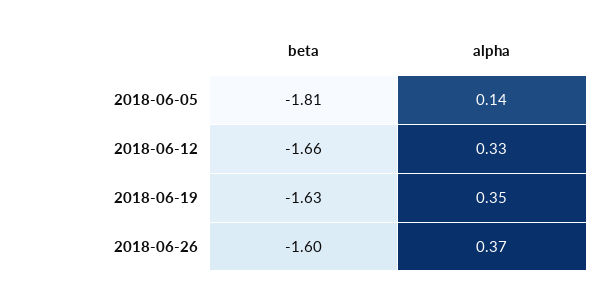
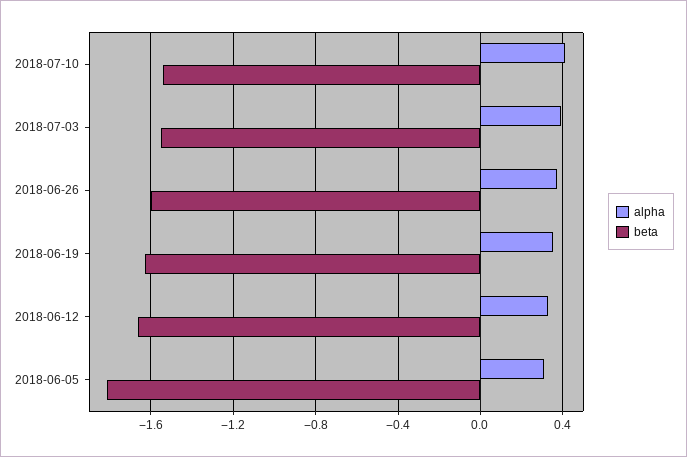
alpha, 2018-06-05: 0.14 -> 0.3
alpha, 2018-07-10: none -> 0.4
beta, 2018-07-10: none -> -1.55
alpha, 2018-07-03: none -> 0.4
beta, 2018-07-03: none -> -1.55

